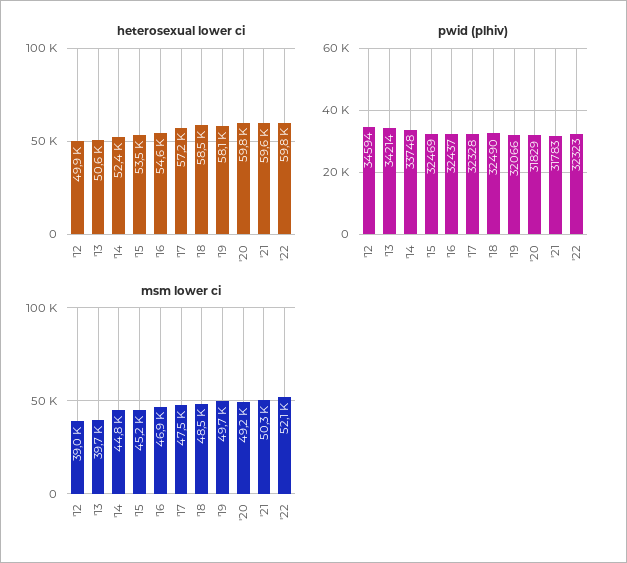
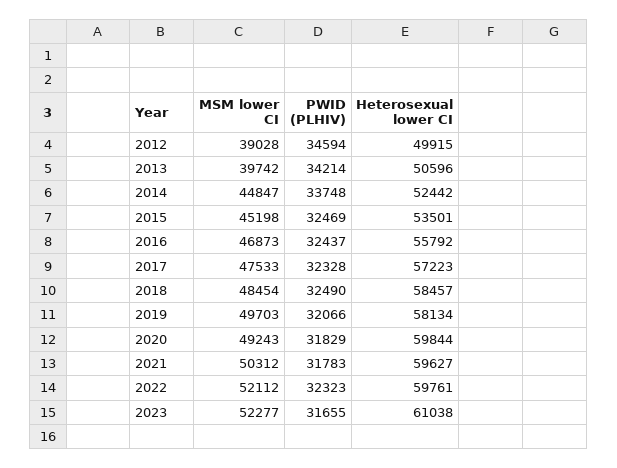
heterosexual lower ci, '16: 54600 -> 55792
msm lower ci, 2023: none -> 52277
pwid (plhiv), 2023: none -> 31655
heterosexual lower ci, 2023: none -> 61038

